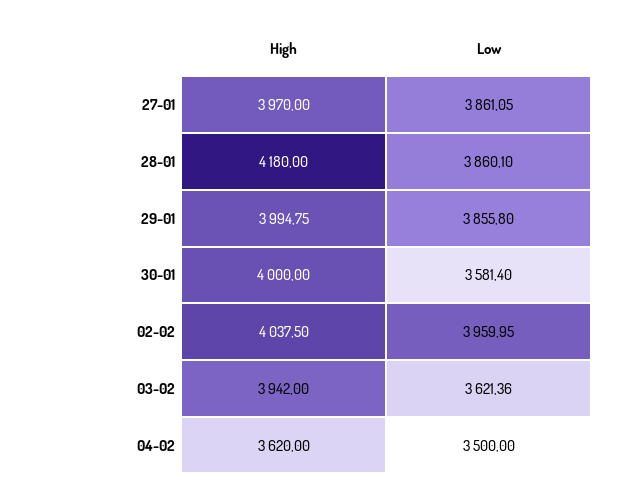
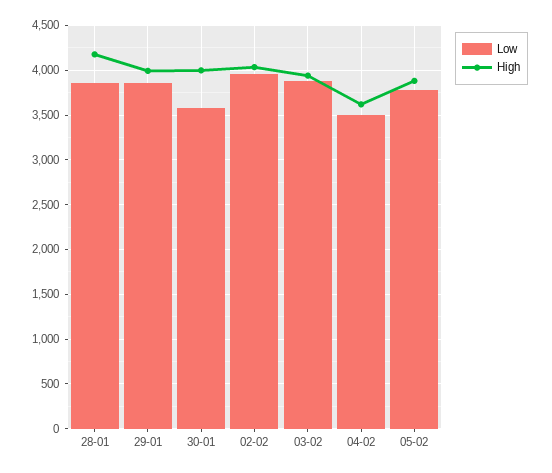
High, 27-01: 3970 -> none
Low, 27-01: 3861.05 -> none
Low, 03-02: 3621.36 -> 3900
Low, 05-02: none -> 3800
High, 05-02: none -> 3900

